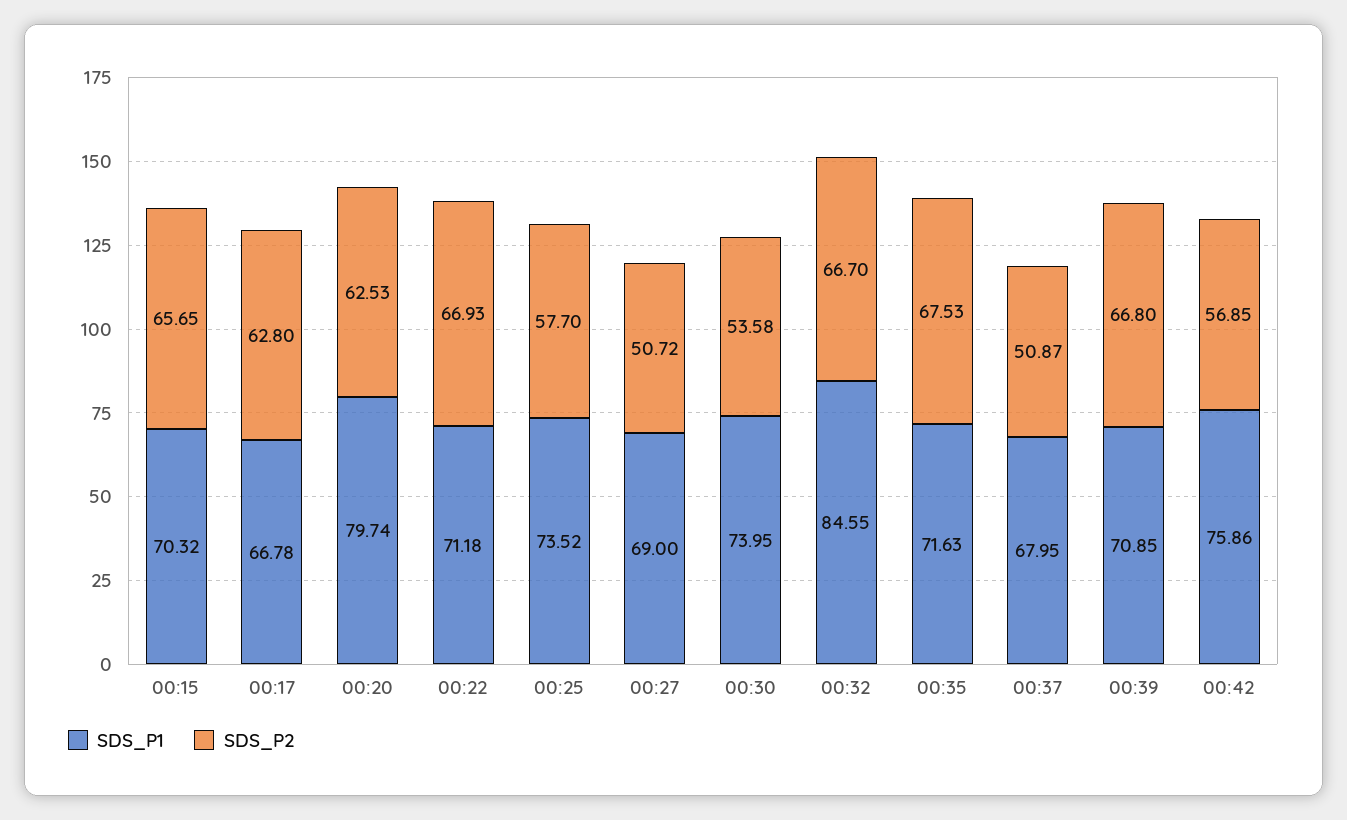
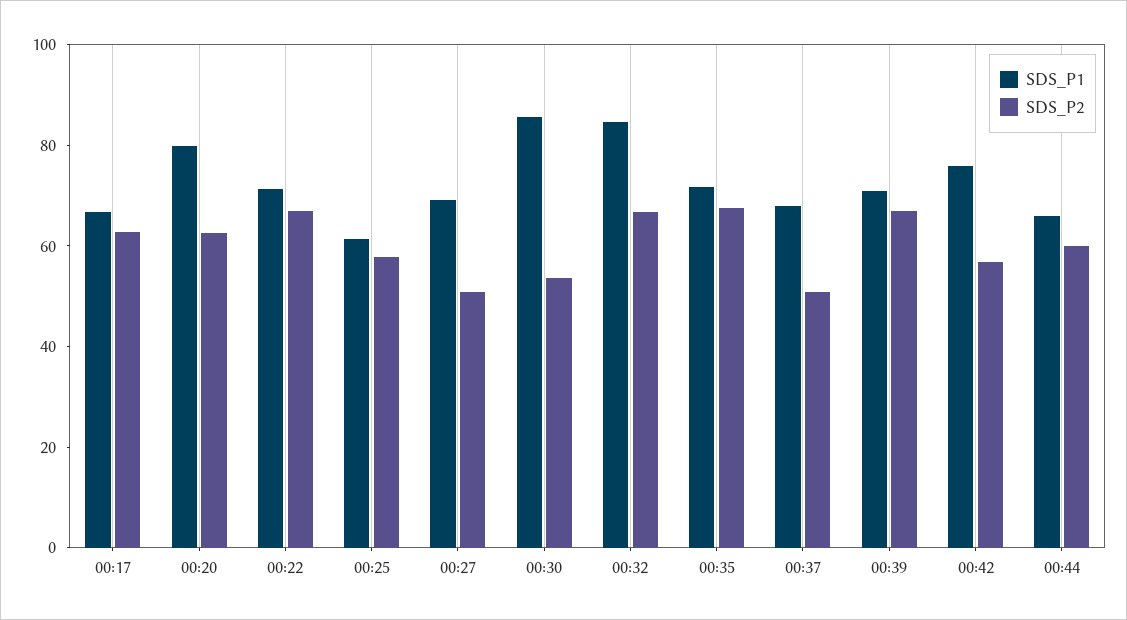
SDS_P1, 00:15: 70.32 -> none
SDS_P2, 00:15: 65.65 -> none
SDS_P1, 00:25: 73.52 -> 60
SDS_P1, 00:30: 73.95 -> 85
SDS_P1, 00:44: none -> 65
SDS_P2, 00:44: none -> 60

